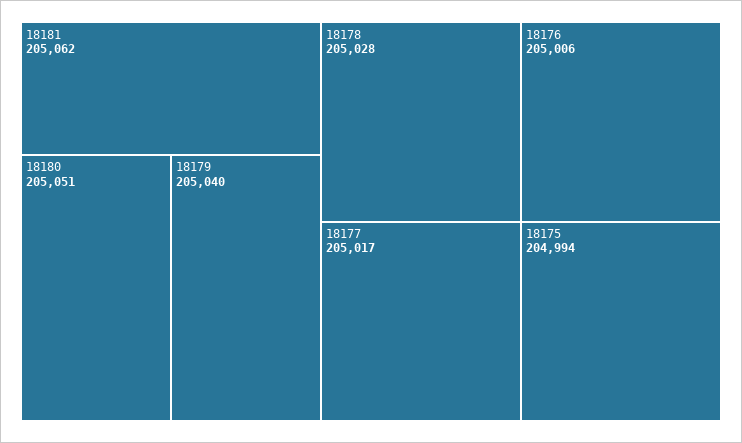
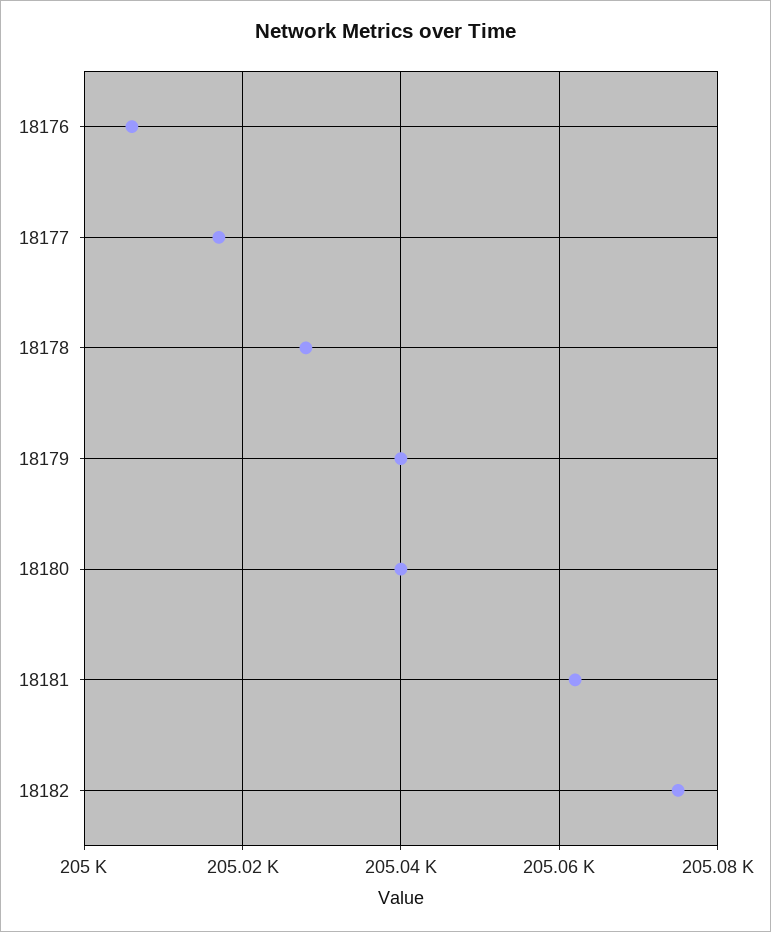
18180: 205051 -> 205040
18175: 204994 -> none
18182: none -> 205075

